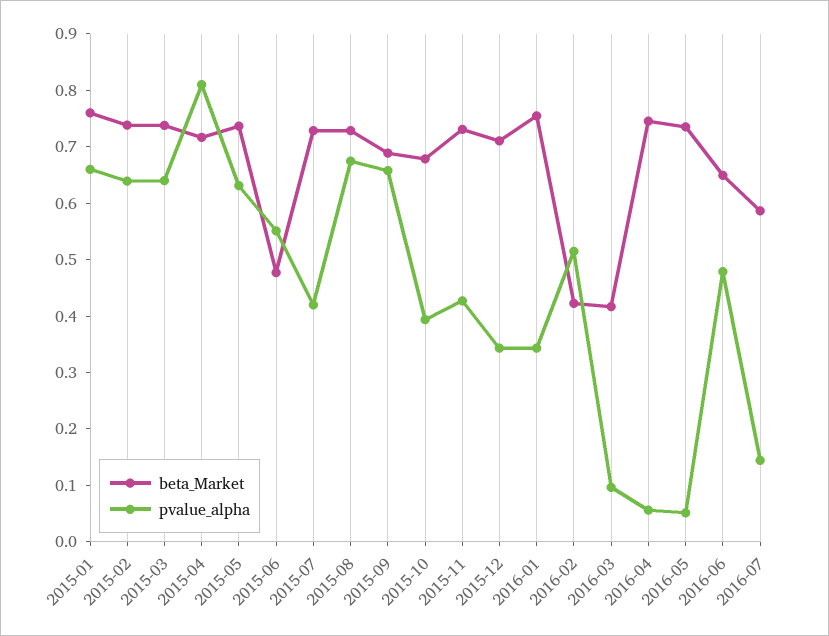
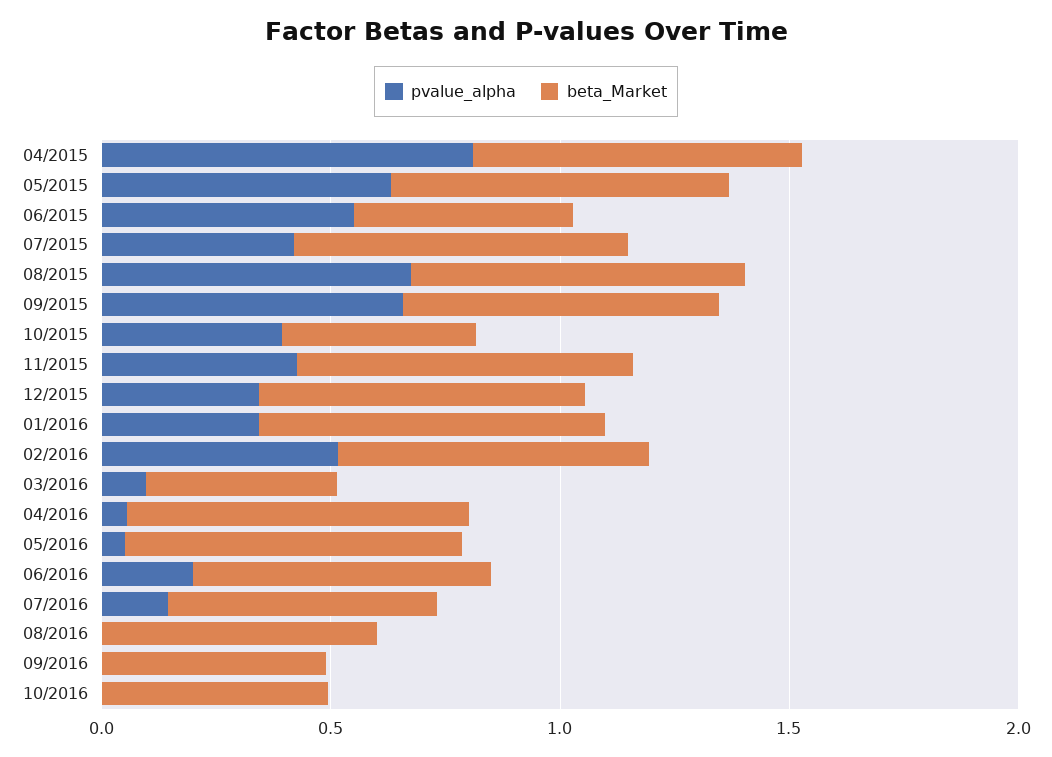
beta_Market, 2015-01: 0.76 -> none
pvalue_alpha, 2015-01: 0.66 -> none
beta_Market, 2015-02: 0.74 -> none
pvalue_alpha, 2015-02: 0.64 -> none
beta_Market, 2015-03: 0.74 -> none
pvalue_alpha, 2015-03: 0.64 -> none
beta_Market, 2015-10: 0.68 -> 0.4
beta_Market, 2016-02: 0.42 -> 0.7
pvalue_alpha, 2016-06: 0.48 -> 0.2
pvalue_alpha, 08/2016: none -> 0
beta_Market, 08/2016: none -> 0.6
pvalue_alpha, 09/2016: none -> 0
beta_Market, 09/2016: none -> 0.5
pvalue_alpha, 10/2016: none -> 0
beta_Market, 10/2016: none -> 0.5

